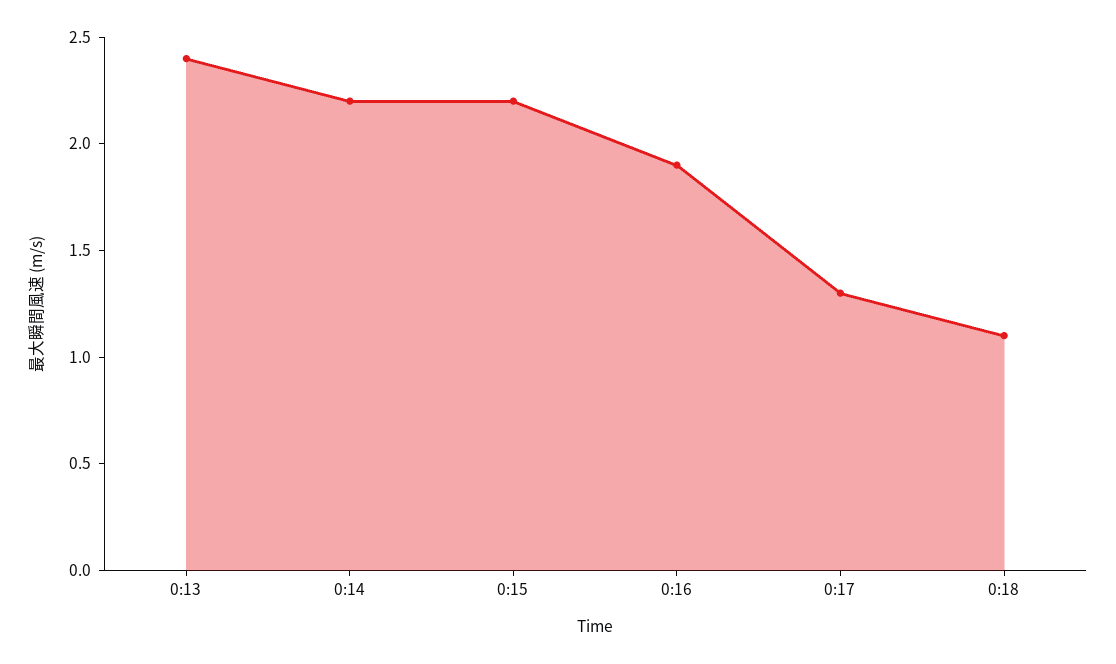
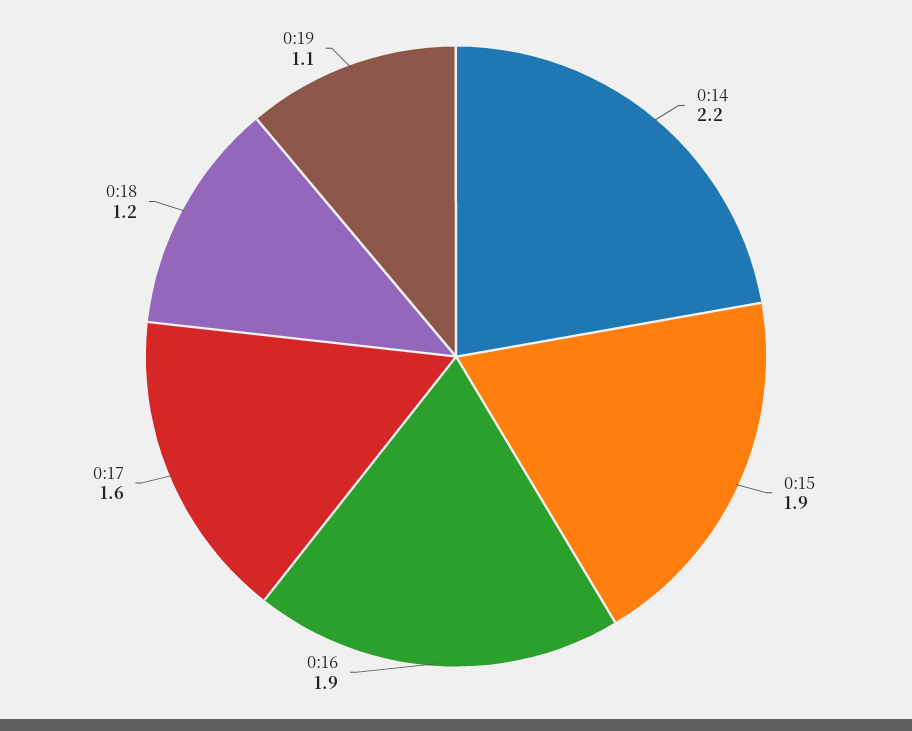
0:13: 2.4 -> none
0:15: 2.2 -> 1.9
0:17: 1.3 -> 1.6
0:18: 1.1 -> 1.2
0:19: none -> 1.1

